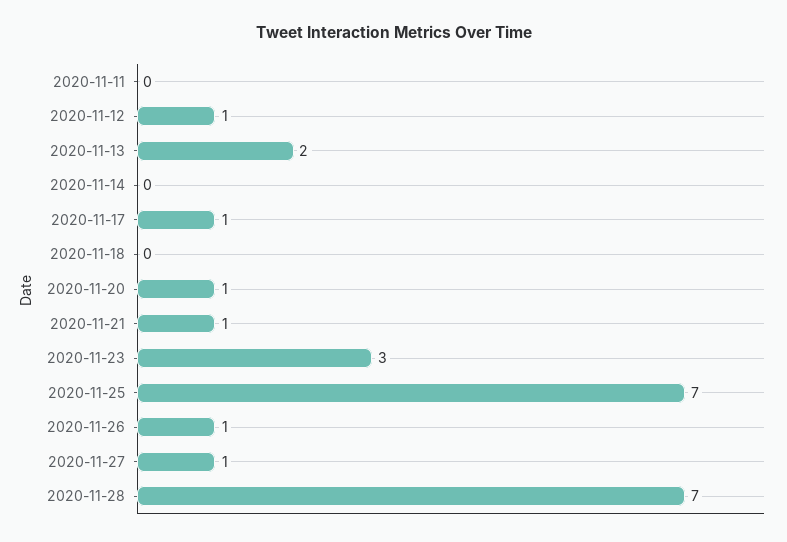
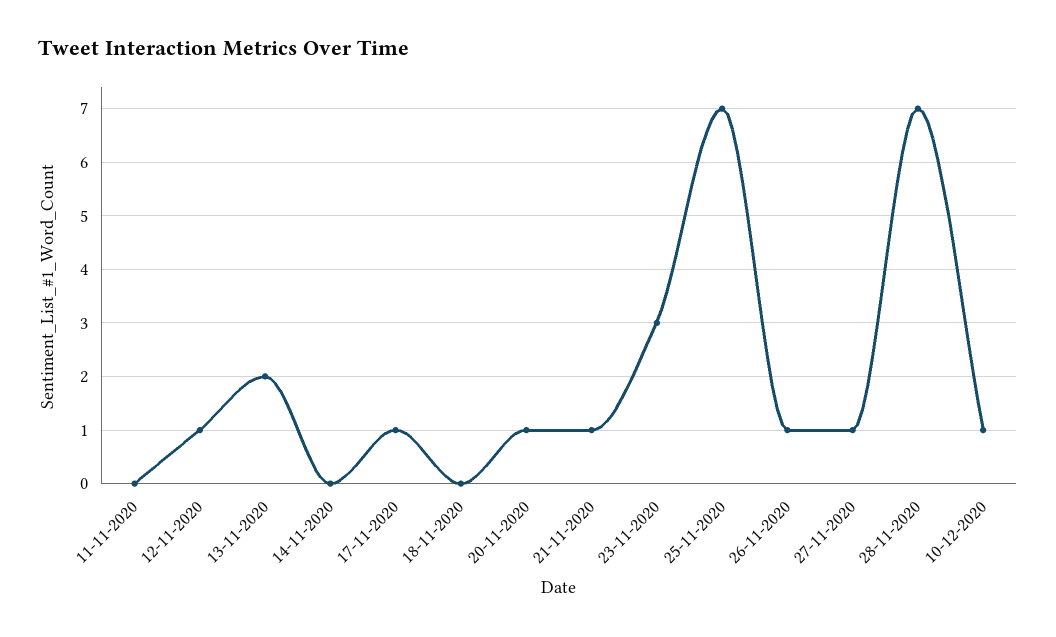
10-12-2020: none -> 1

